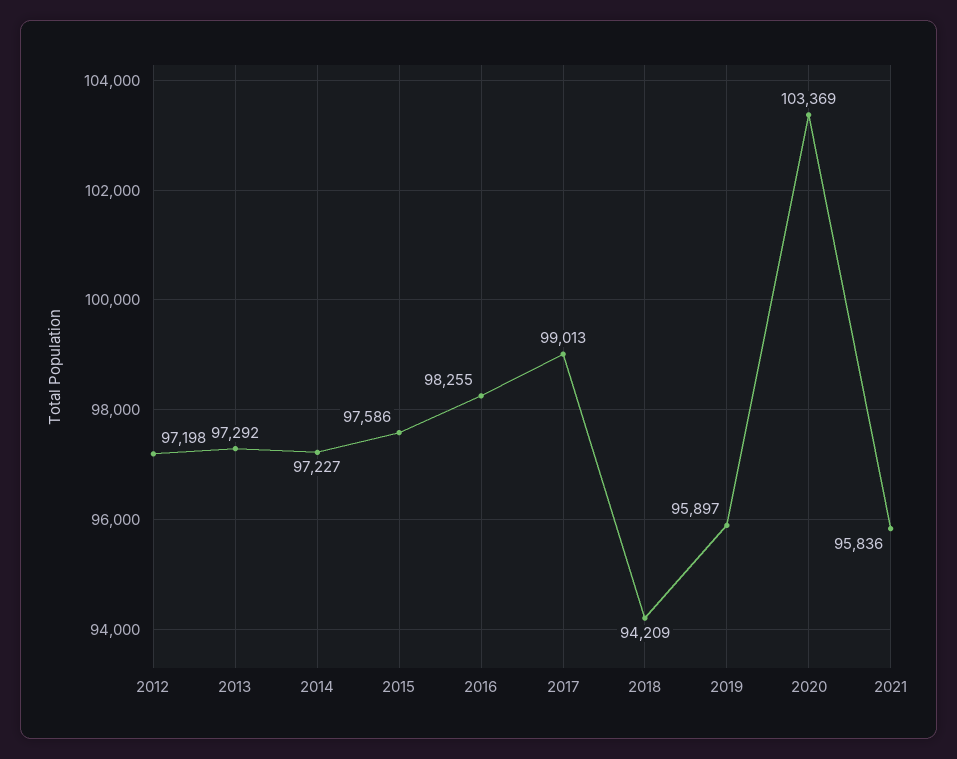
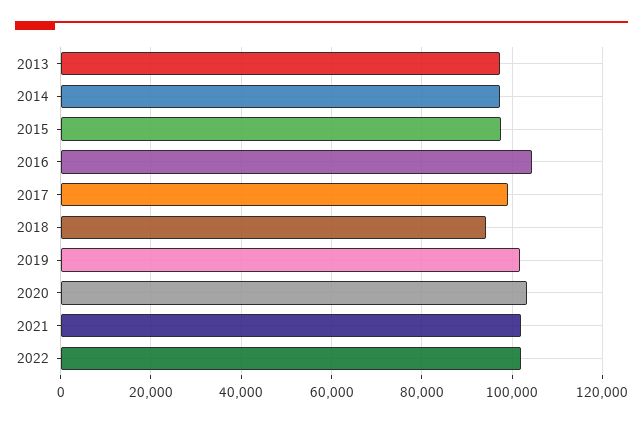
2012: 97198 -> none
2016: 98255 -> 104000
2019: 95897 -> 102000
2021: 95836 -> 102000
2022: none -> 102000

